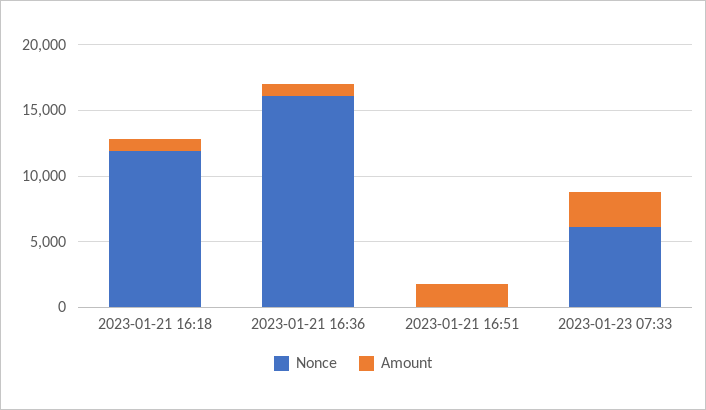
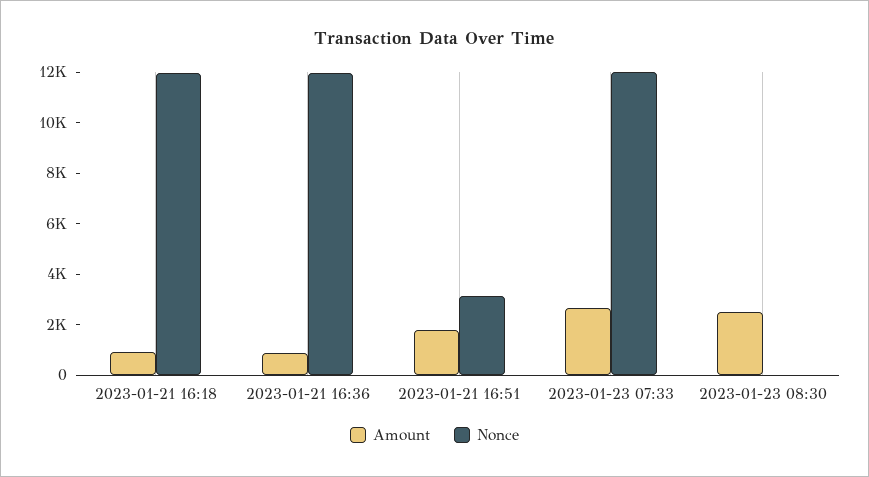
Nonce, 2023-01-21 16:36: 16000 -> 12000
Nonce, 2023-01-21 16:51: 0 -> 3000
Nonce, 2023-01-23 07:33: 6000 -> 12000
Amount, 2023-01-23 08:30: none -> 2500
Nonce, 2023-01-23 08:30: none -> 0

